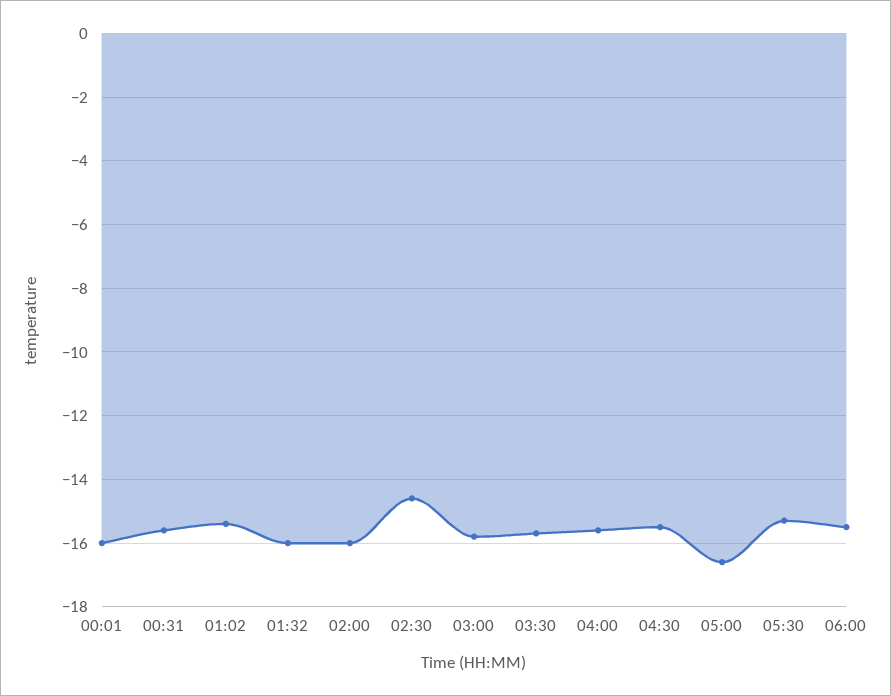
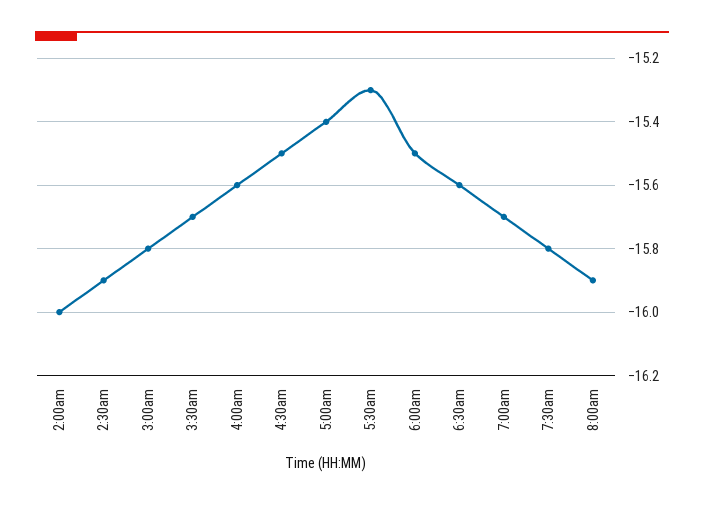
00:01: -16 -> none
00:31: -15.5 -> none
01:02: -15.5 -> none
01:32: -16 -> none
02:30: -14.5 -> -15.9
05:00: -16.5 -> -15.4
6:30am: none -> -15.6
7:00am: none -> -15.7
7:30am: none -> -15.8
8:00am: none -> -15.9

